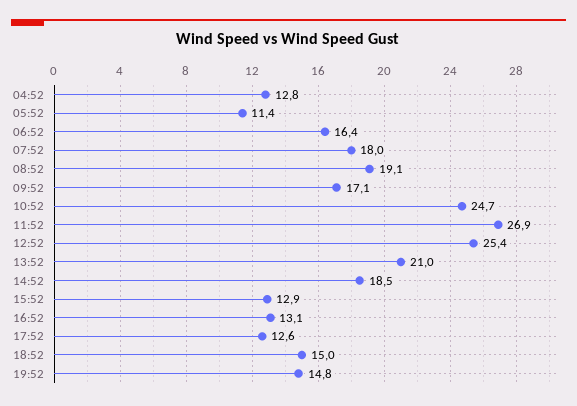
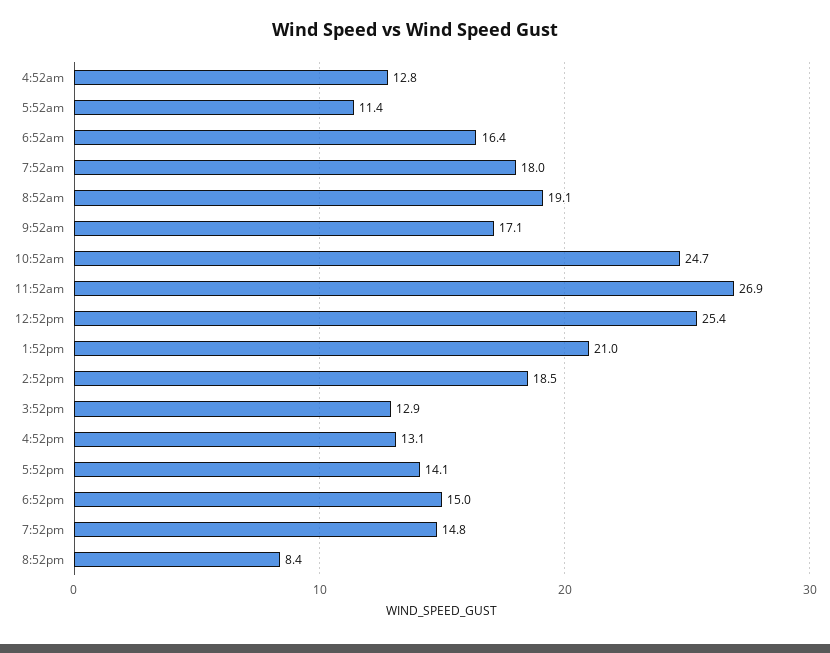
17:52: 12.6 -> 14.1
8:52pm: none -> 8.4

